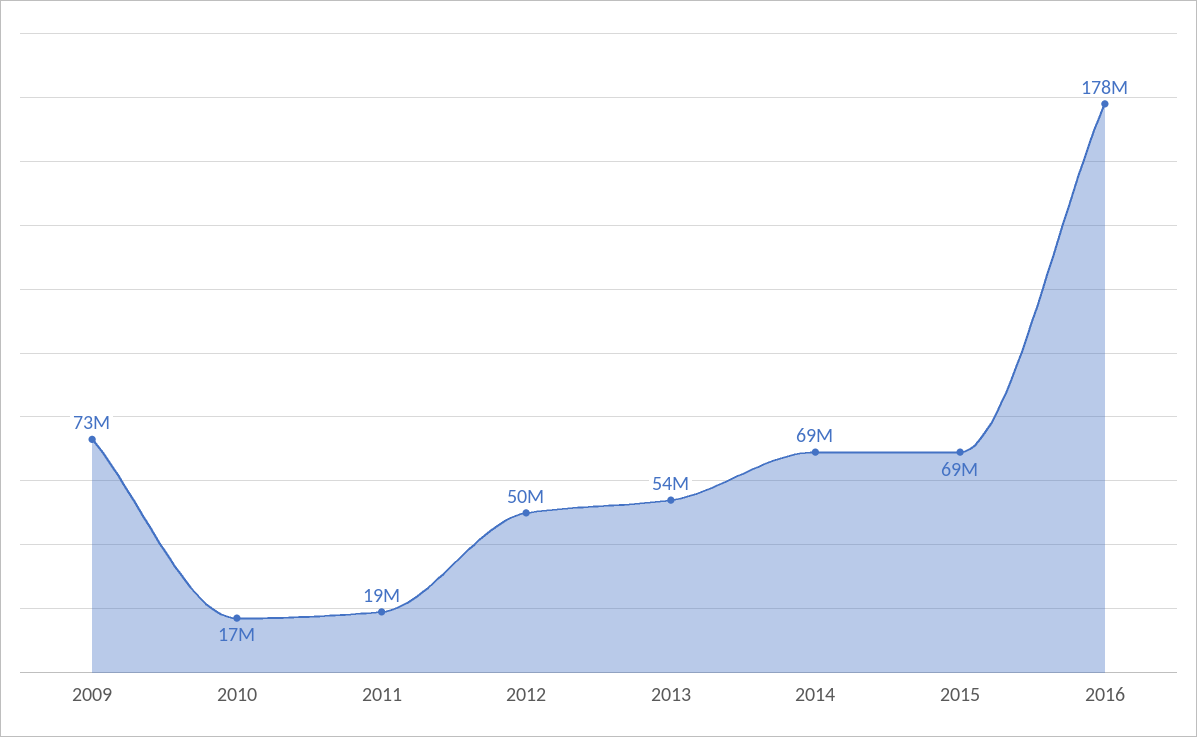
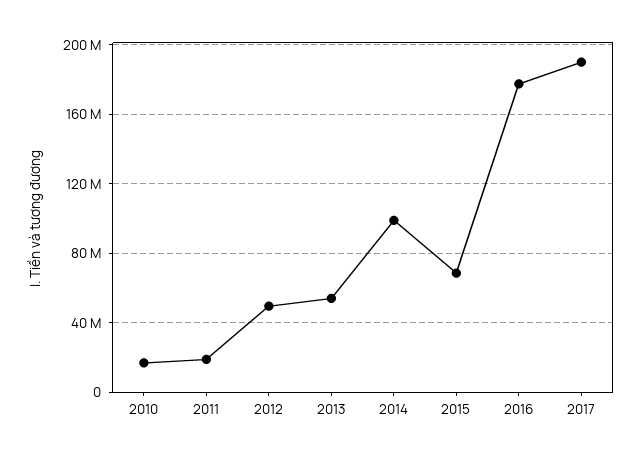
2009: 73000000 -> none
2014: 69000000 -> 100000000
2017: none -> 190000000

